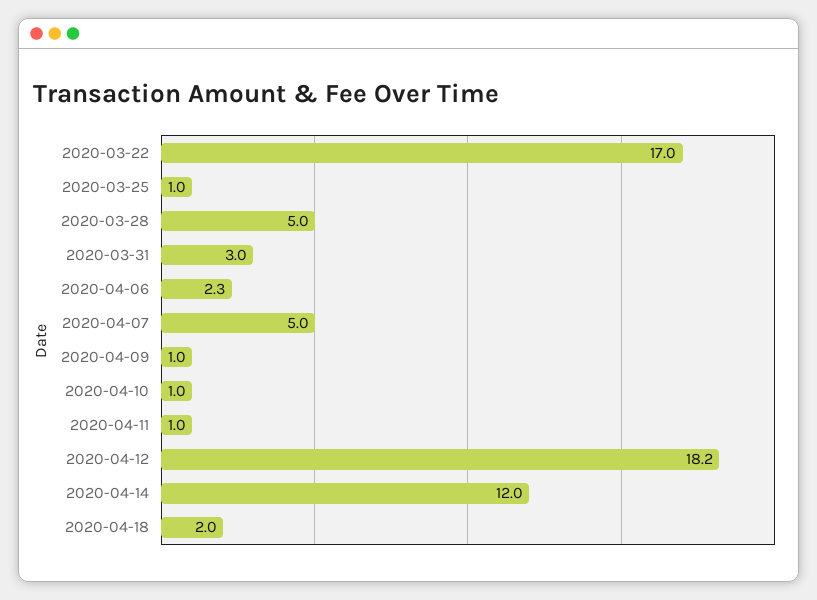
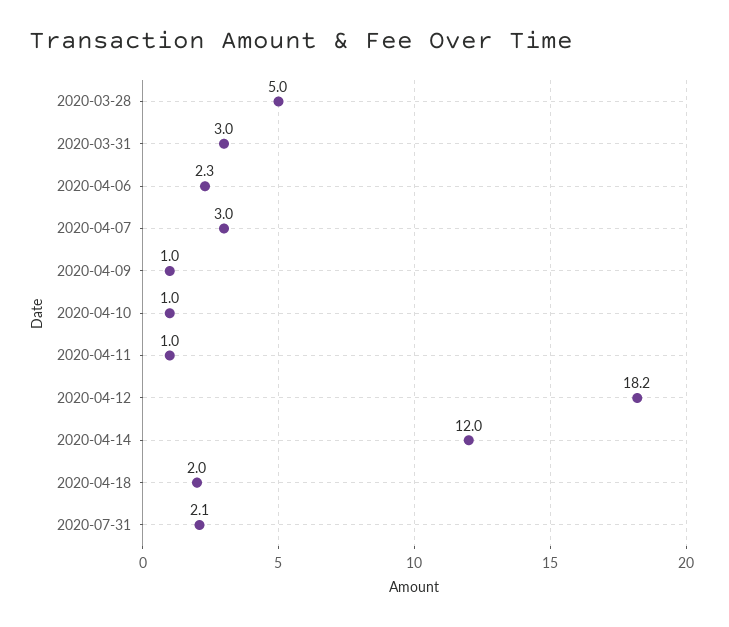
2020-03-22: 17 -> none
2020-03-25: 1 -> none
2020-04-07: 5 -> 3
2020-07-31: none -> 2.1

